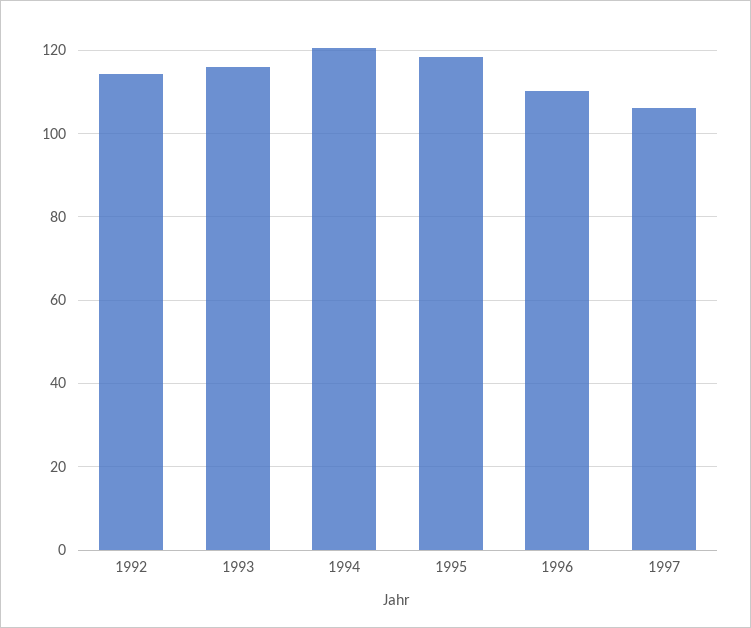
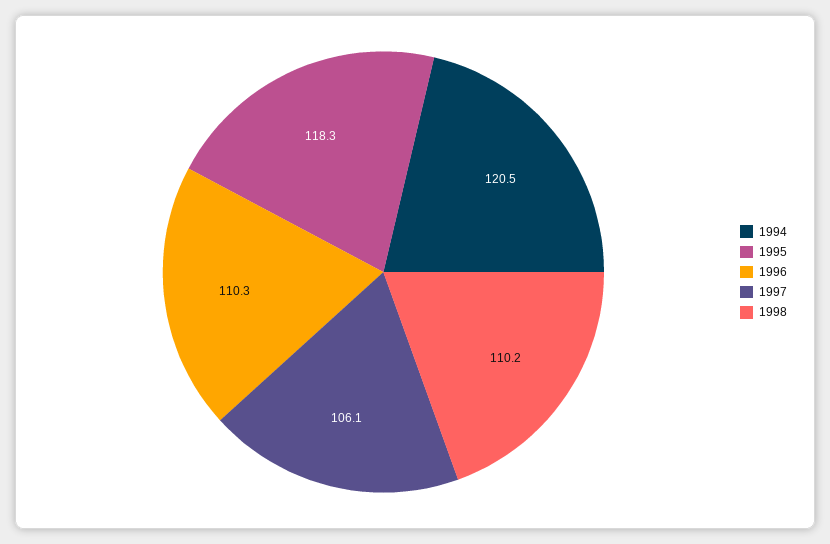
1992: 114 -> none
1993: 116 -> none
1998: none -> 110.2

